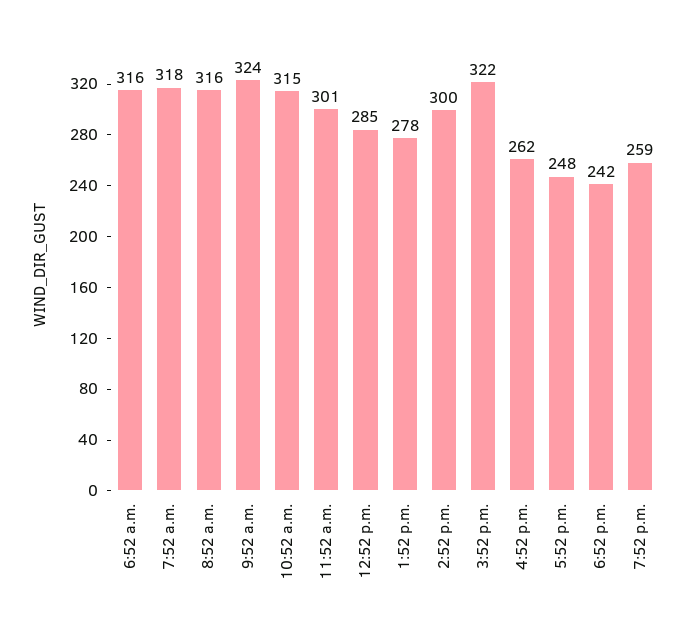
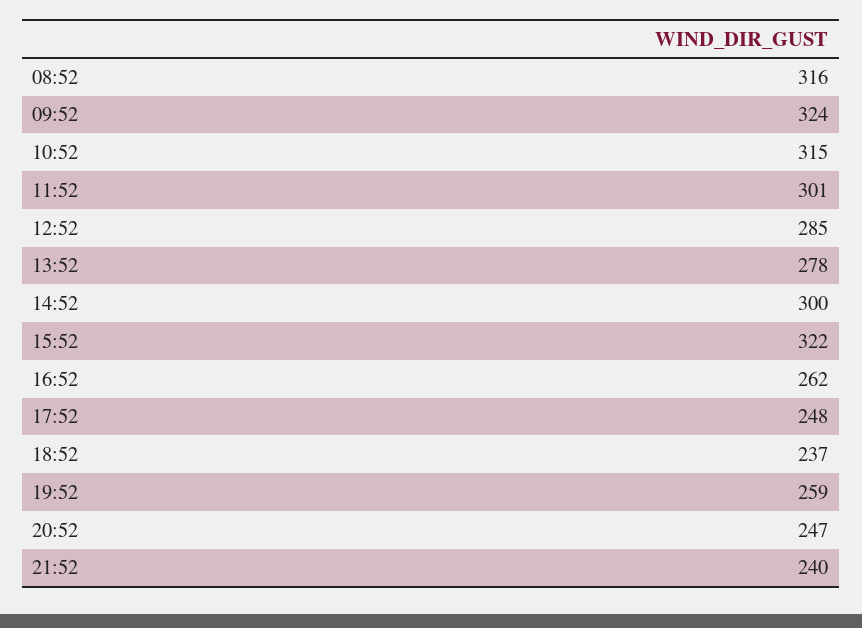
6:52 a.m.: 316 -> none
7:52 a.m.: 318 -> none
6:52 p.m.: 242 -> 237
20:52: none -> 247
21:52: none -> 240

